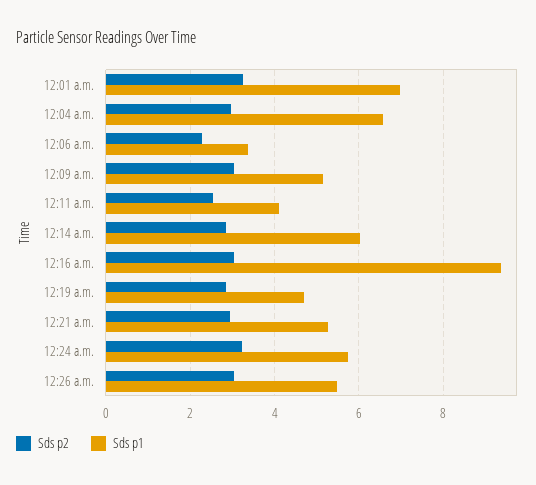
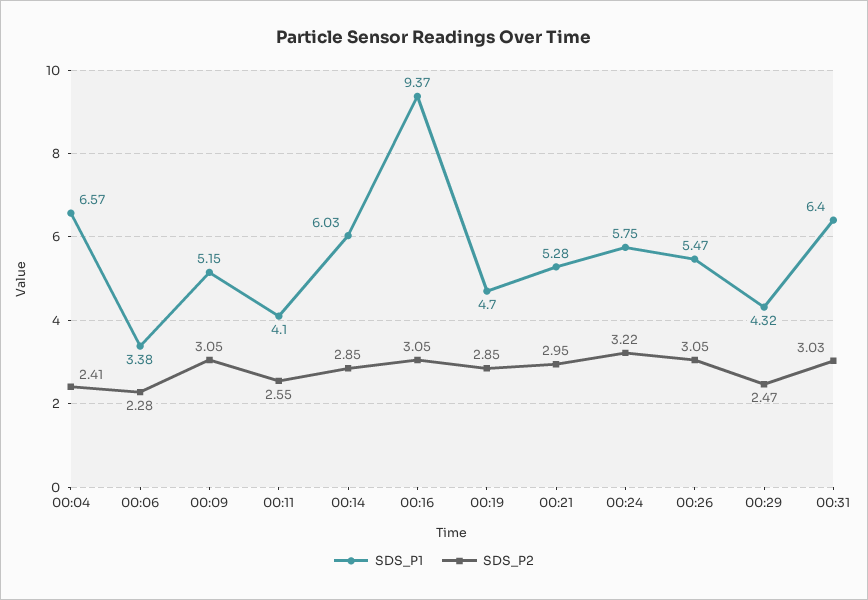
Sds p2, 12:01 a.m.: 3.2 -> none
Sds p1, 12:01 a.m.: 7 -> none
Sds p2, 12:04 a.m.: 3 -> 2.41
Sds p1, 00:29: none -> 4.32
Sds p2, 00:29: none -> 2.47
Sds p1, 00:31: none -> 6.4
Sds p2, 00:31: none -> 3.03

